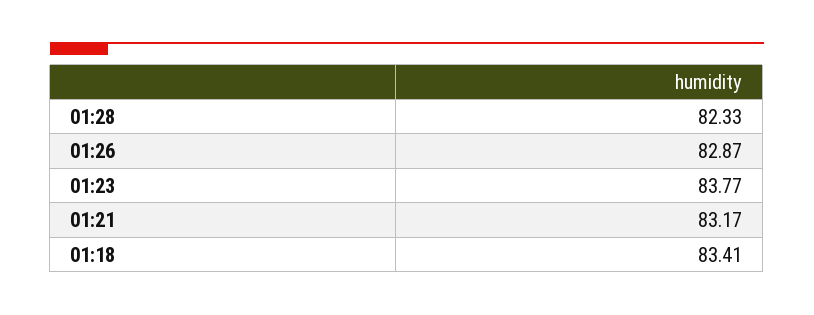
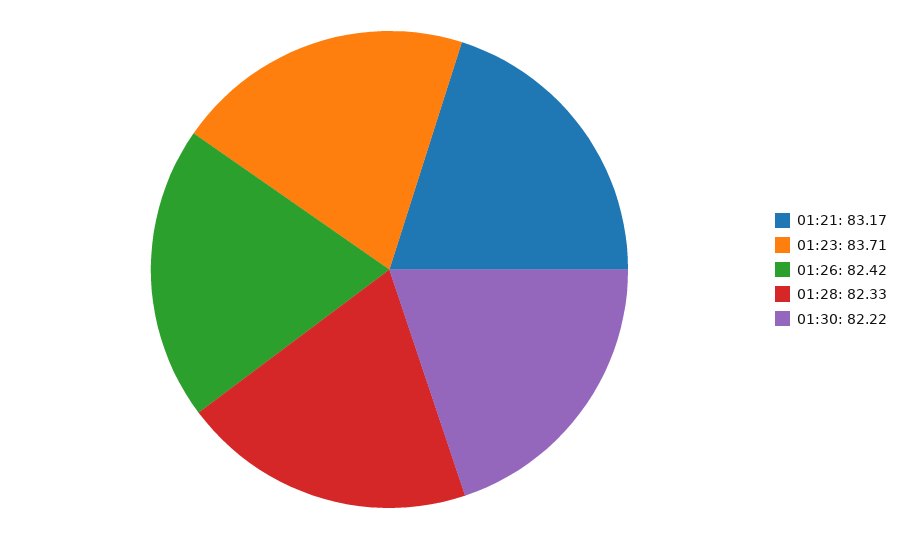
01:26: 82.87 -> 82.42
01:23: 83.77 -> 83.71
01:18: 83.41 -> none
01:30: none -> 82.22

